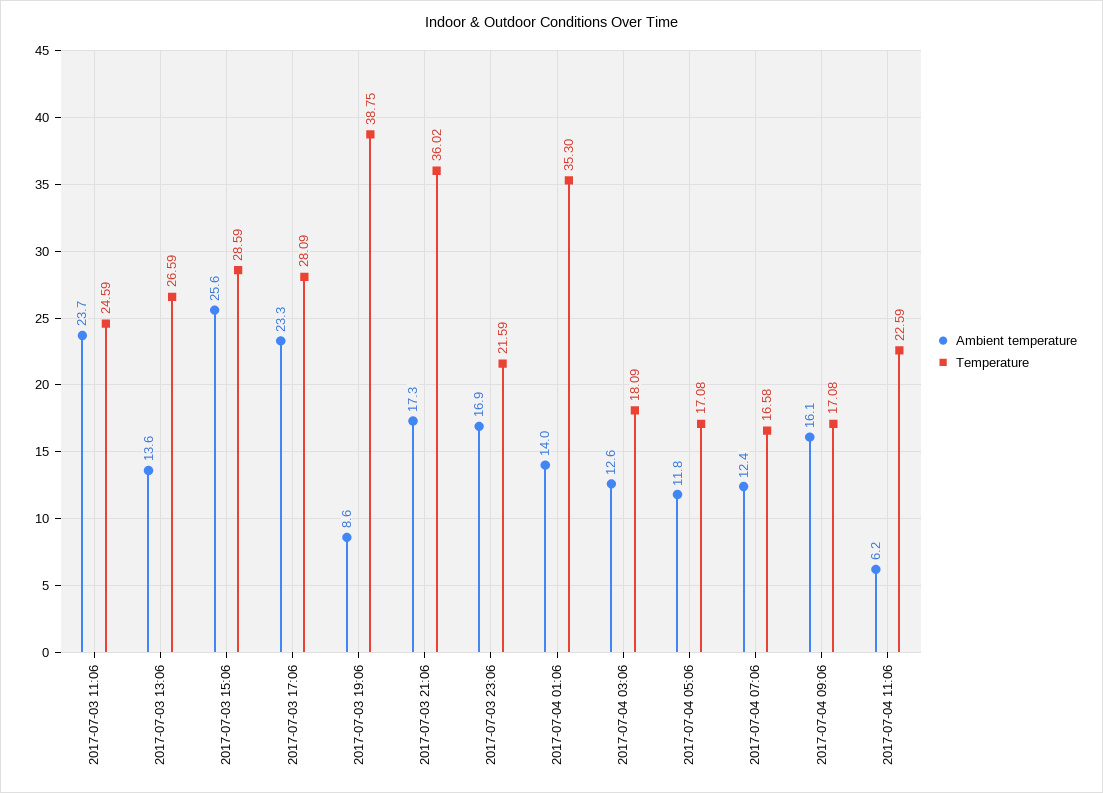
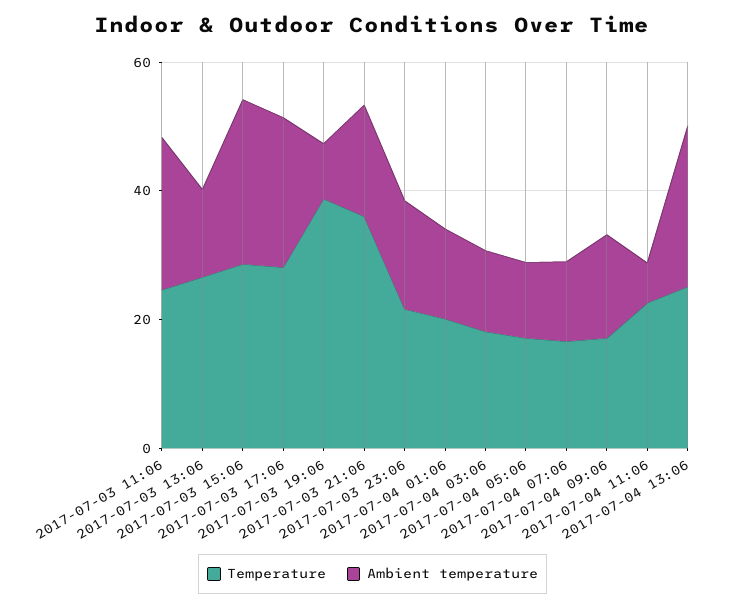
Temperature, 2017-07-04 01:06: 35.3 -> 20
Temperature, 2017-07-04 13:06: none -> 25
Ambient temperature, 2017-07-04 13:06: none -> 25

